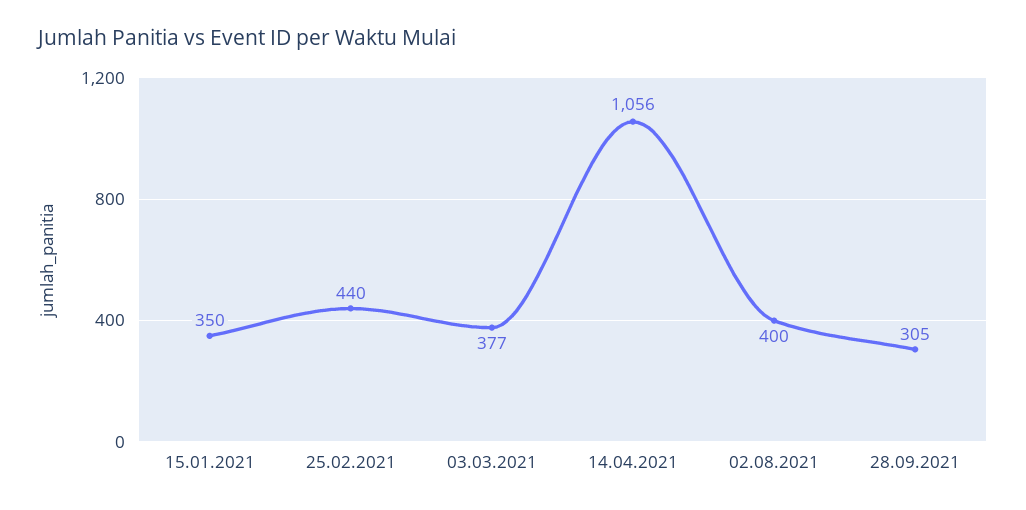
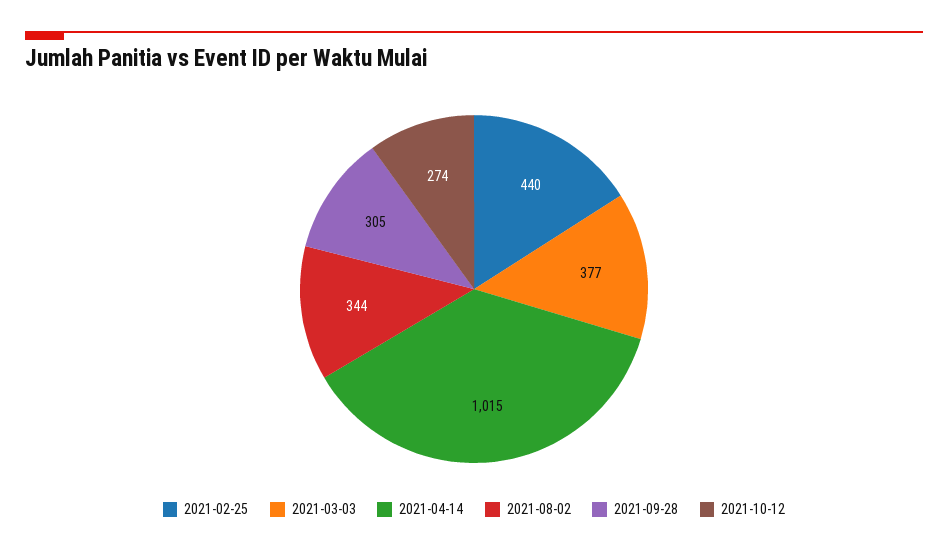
15.01.2021: 350 -> none
14.04.2021: 1056 -> 1015
02.08.2021: 400 -> 344
2021-10-12: none -> 274

